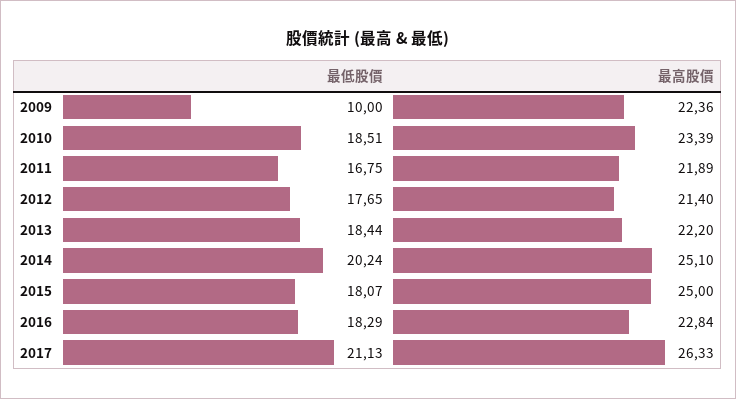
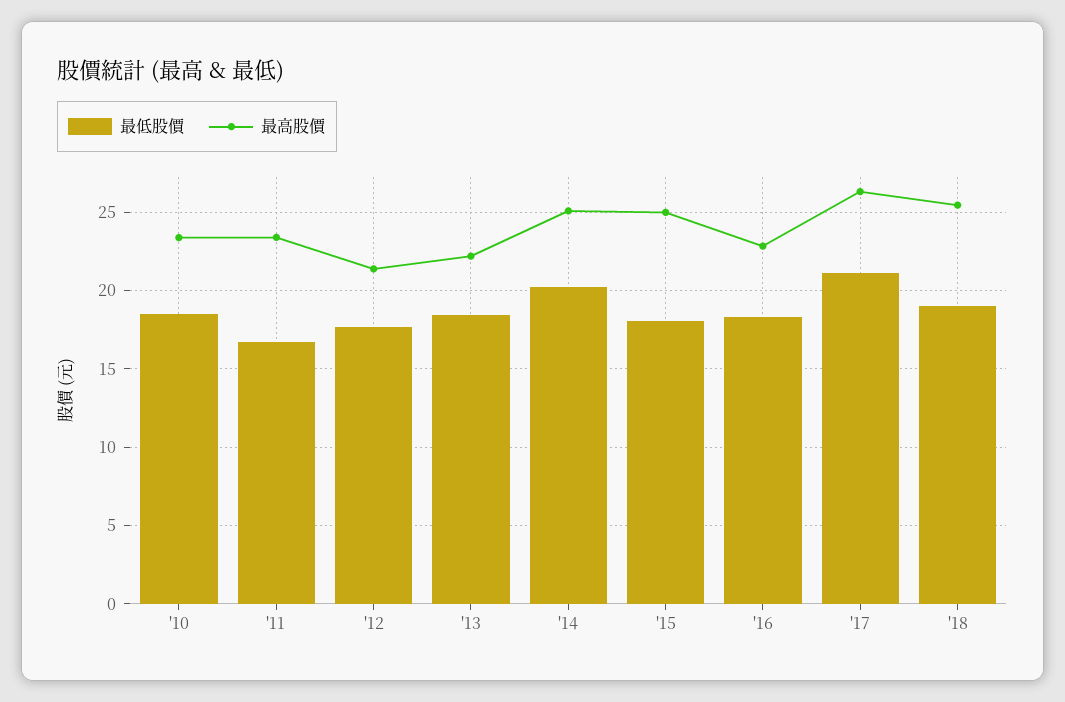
最低股價, 2009: 10 -> none
最高股價, 2009: 22.36 -> none
最高股價, 2011: 21.89 -> 23.5
最低股價, '18: none -> 19
最高股價, '18: none -> 25.5

